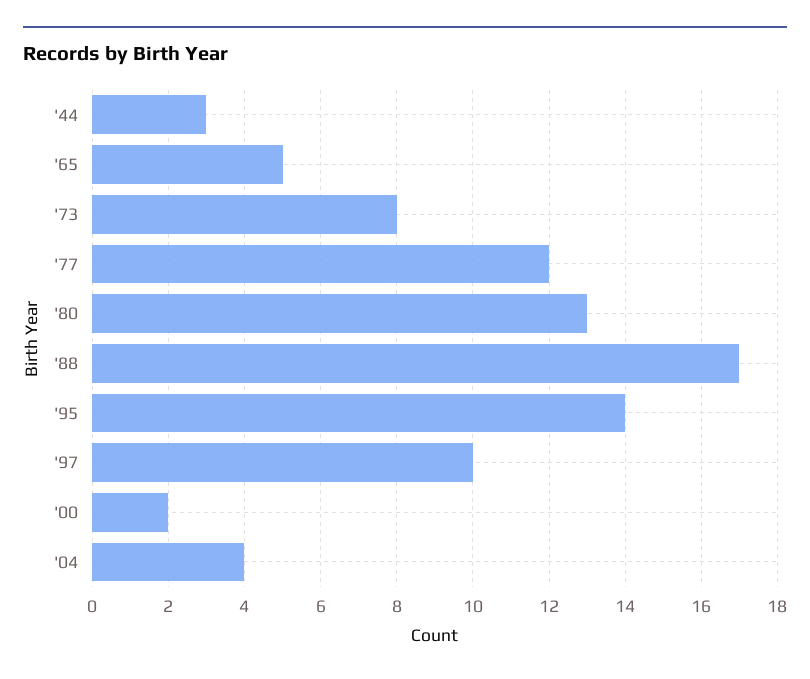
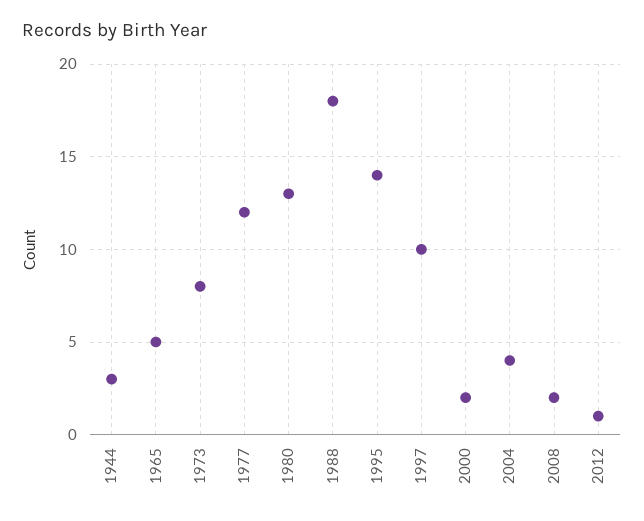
'88: 17 -> 18
2008: none -> 2
2012: none -> 1

